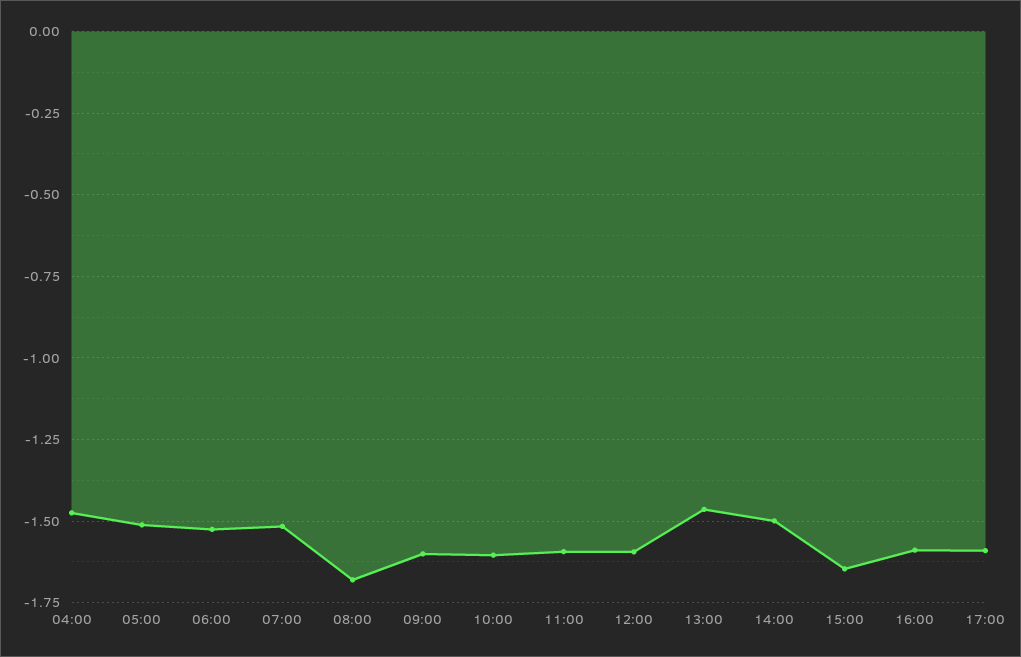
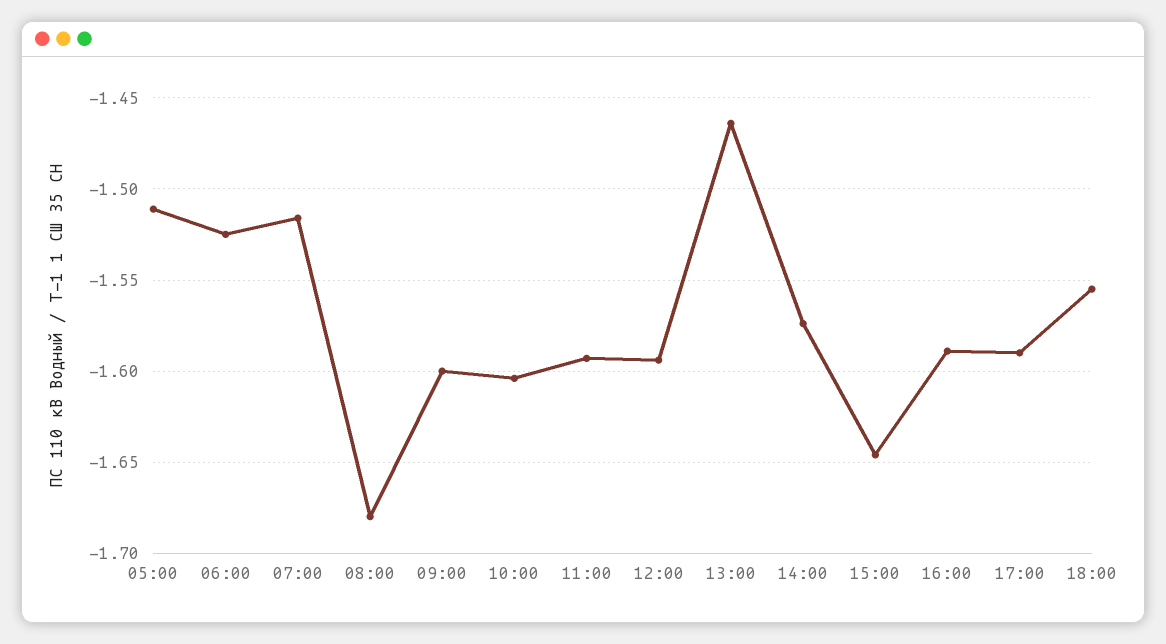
04:00: -1.475 -> none
14:00: -1.5 -> -1.575
18:00: none -> -1.555

